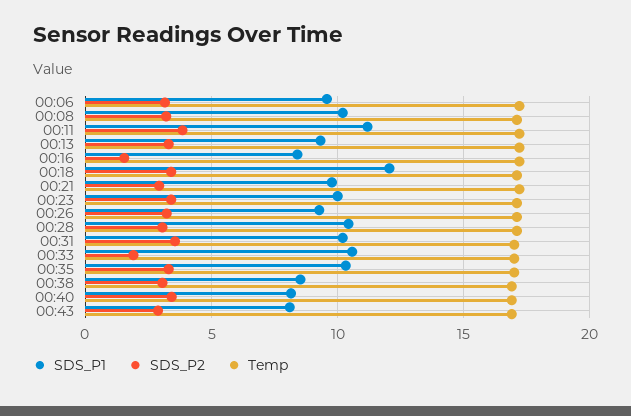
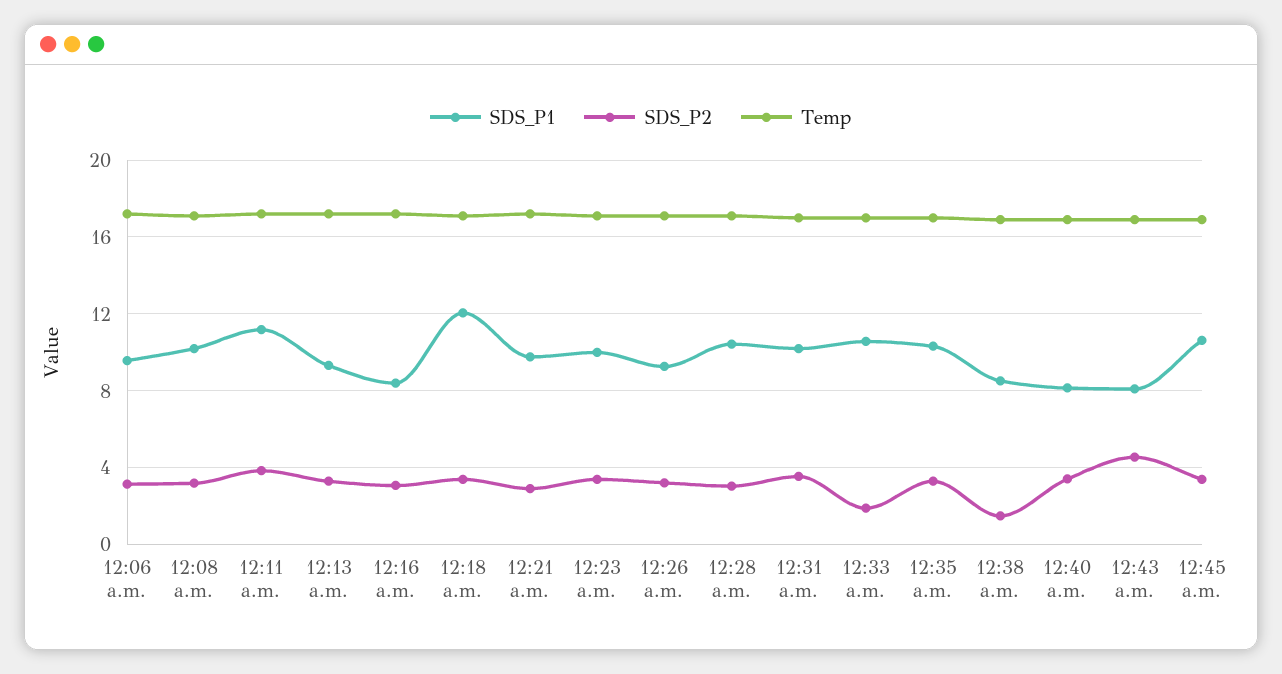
SDS_P2, 00:16: 1.5 -> 3
SDS_P2, 00:38: 3 -> 1.5
SDS_P2, 00:43: 3 -> 4.5
SDS_P1, 12:45 a.m.: none -> 10.5
SDS_P2, 12:45 a.m.: none -> 3.5
Temp, 12:45 a.m.: none -> 17

